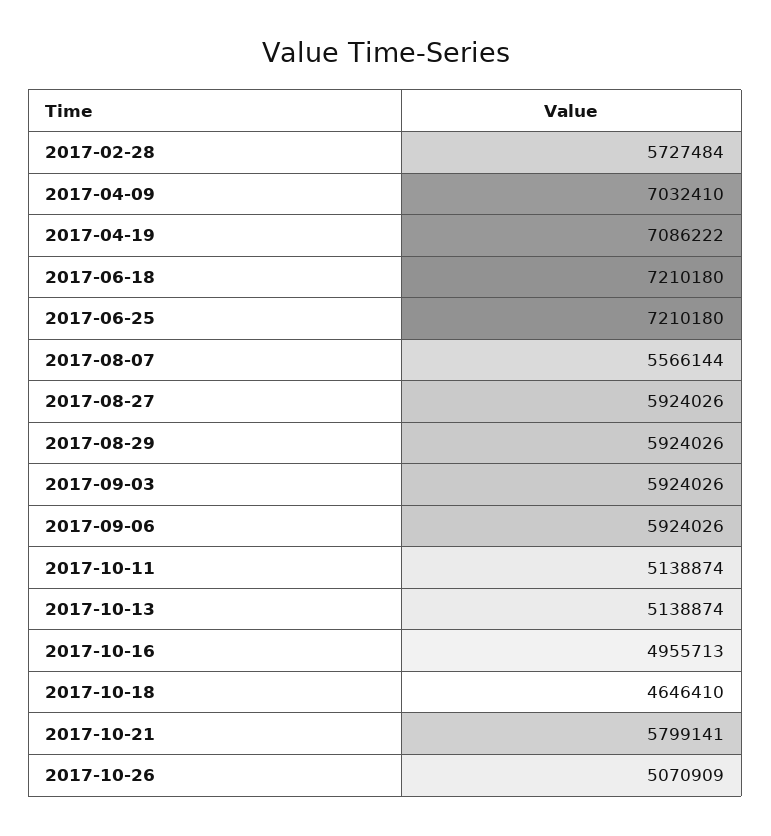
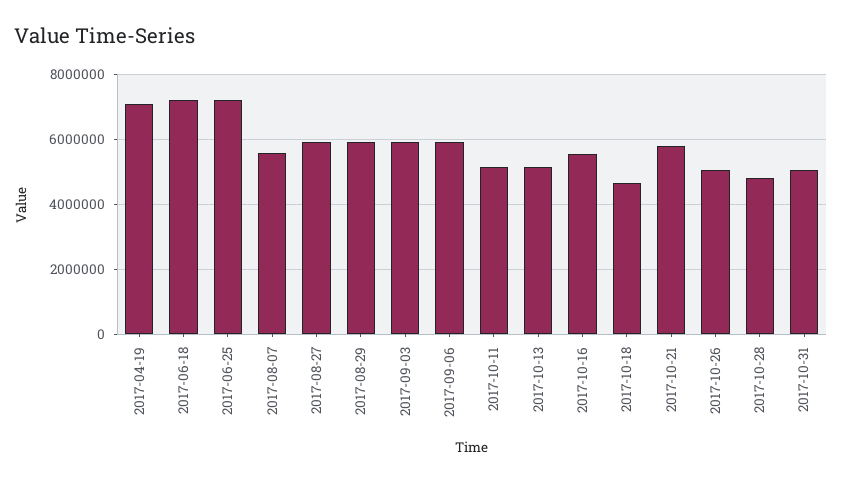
2017-02-28: 5727484 -> none
2017-04-09: 7032410 -> none
2017-10-16: 4955713 -> 5600000
2017-10-28: none -> 4800000
2017-10-31: none -> 5000000

